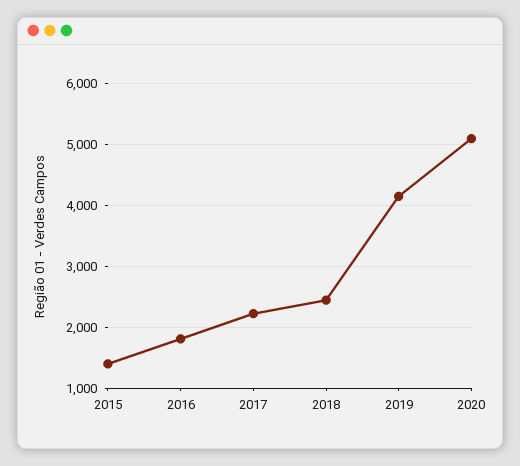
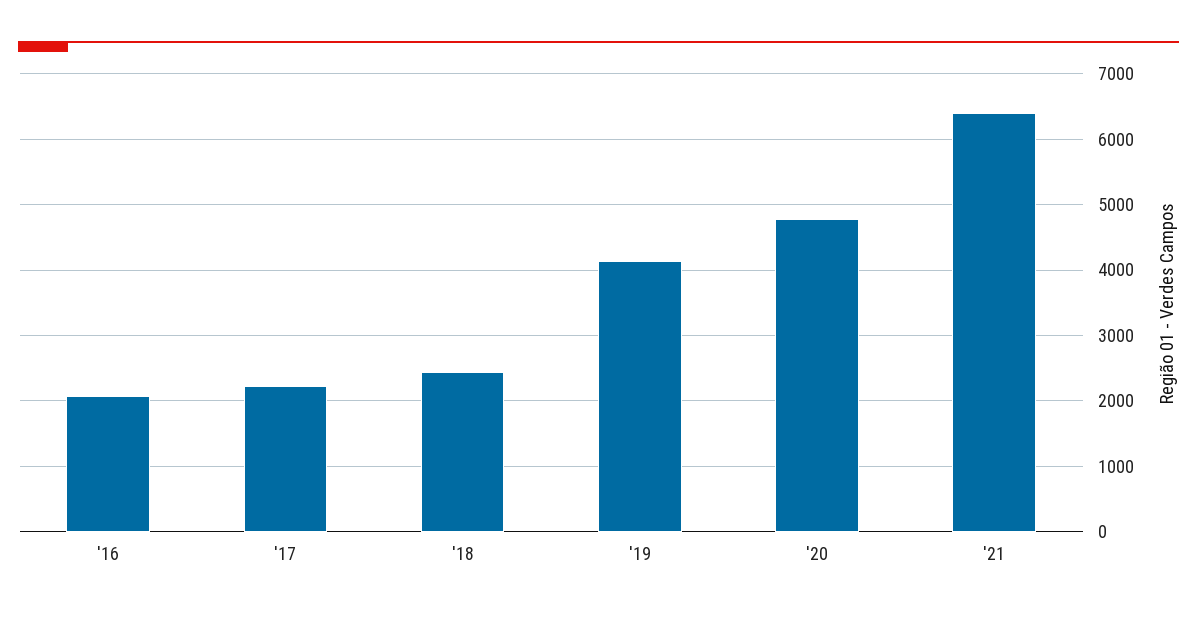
2015: 1400 -> none
2016: 1800 -> 2100
2020: 5100 -> 4800
'21: none -> 6400

